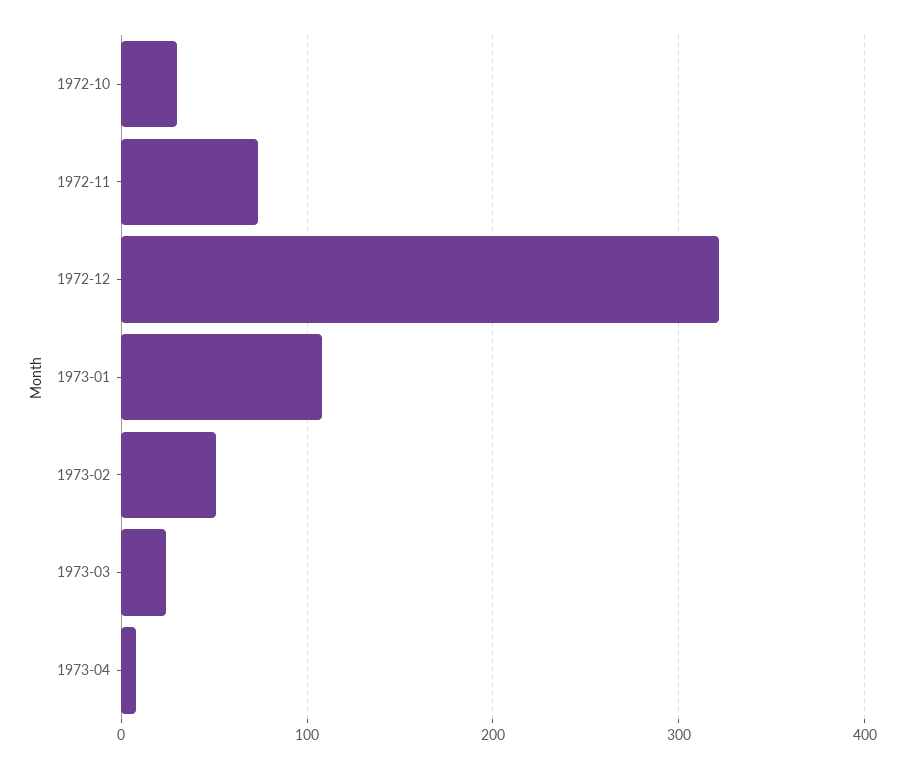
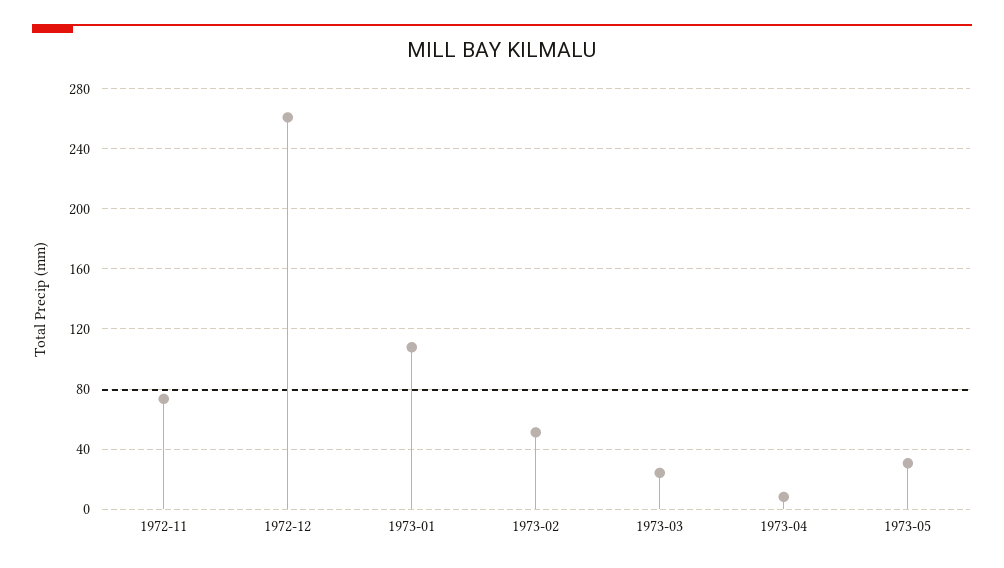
1972-10: 30 -> none
1972-12: 320 -> 260
1973-05: none -> 30

